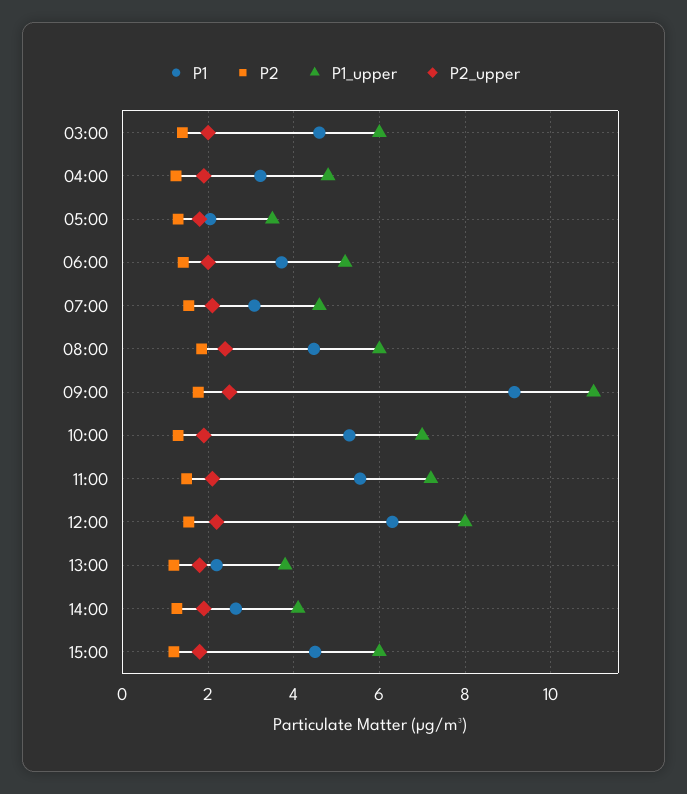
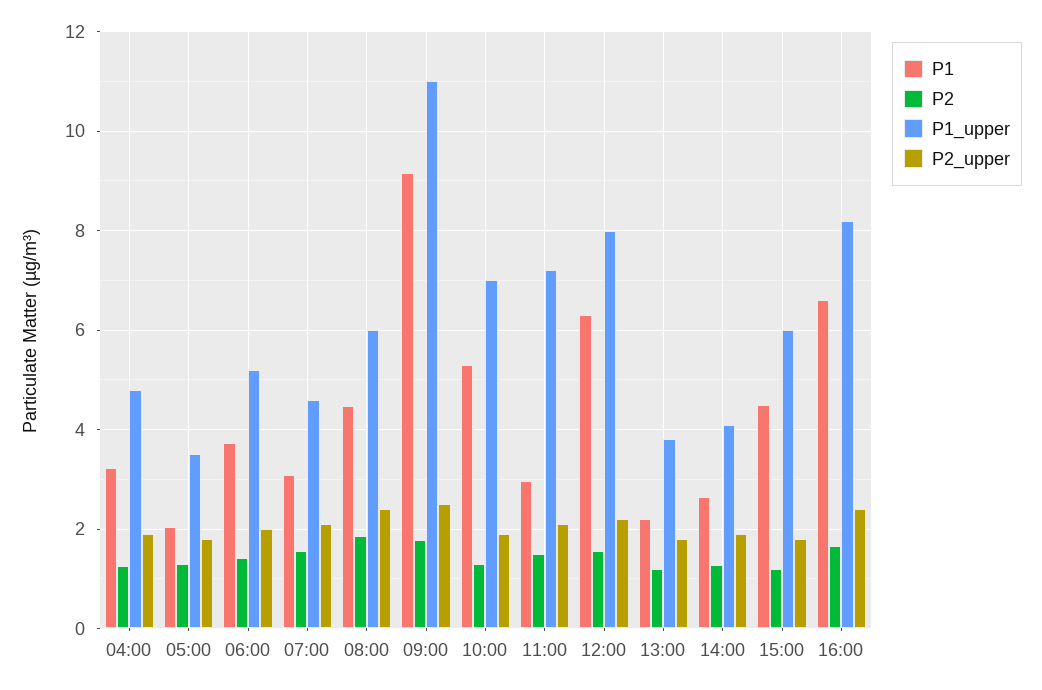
P1, 03:00: 4.6 -> none
P2, 03:00: 1.4 -> none
P1_upper, 03:00: 6 -> none
P2_upper, 03:00: 2 -> none
P1, 11:00: 5.6 -> 3
P1, 16:00: none -> 6.6
P2, 16:00: none -> 1.6
P1_upper, 16:00: none -> 8.2
P2_upper, 16:00: none -> 2.4

